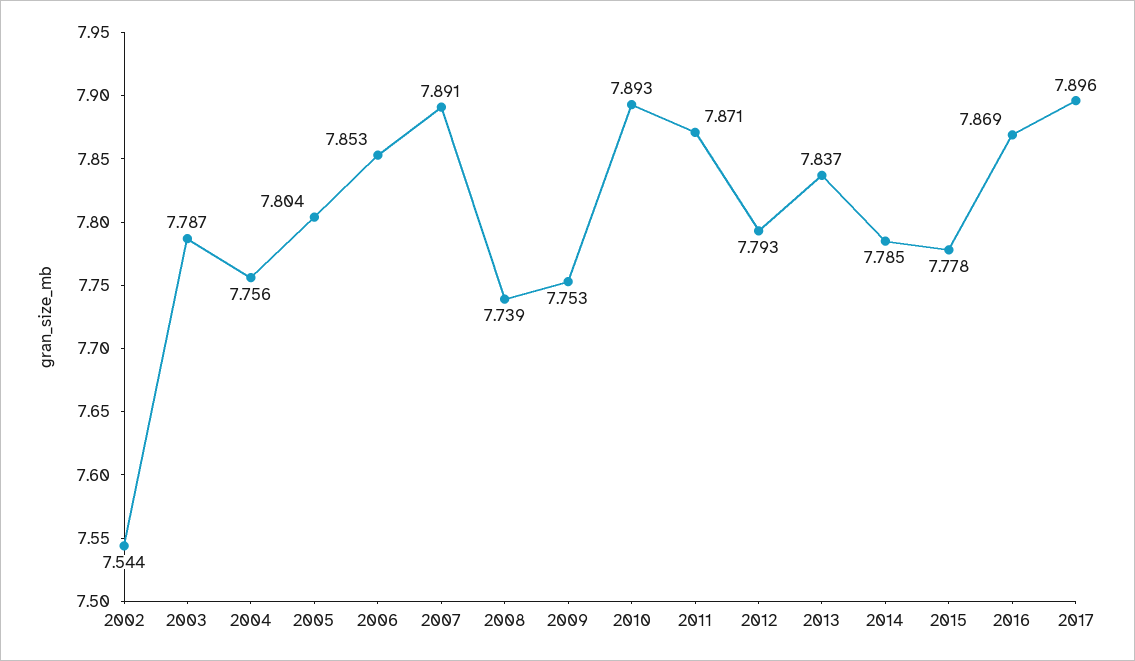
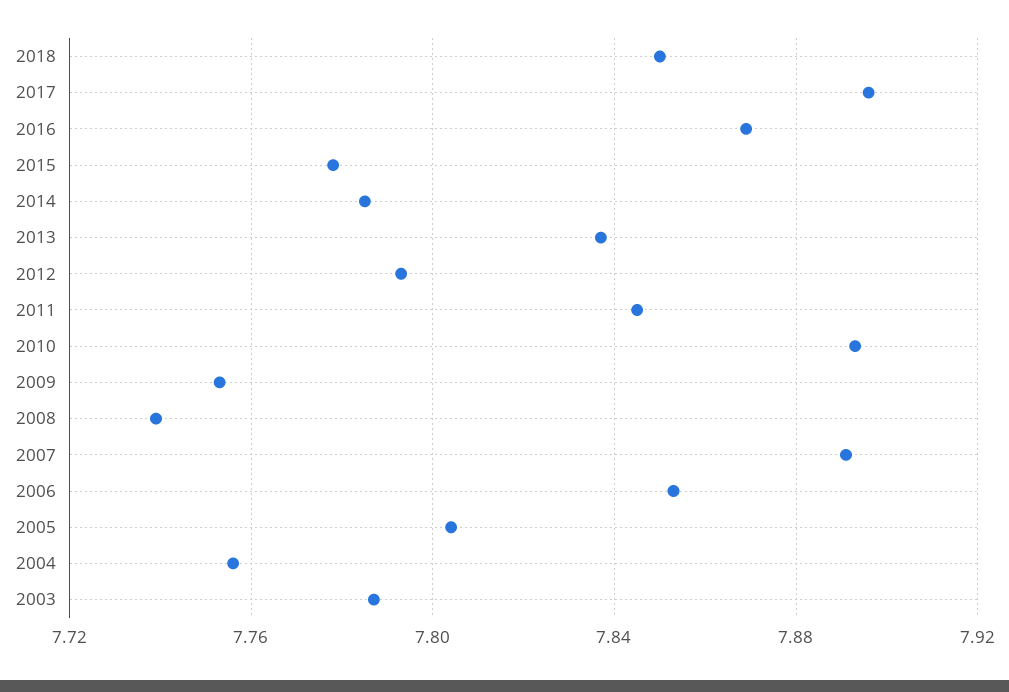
2002: 7.544 -> none
2011: 7.871 -> 7.845
2018: none -> 7.85

